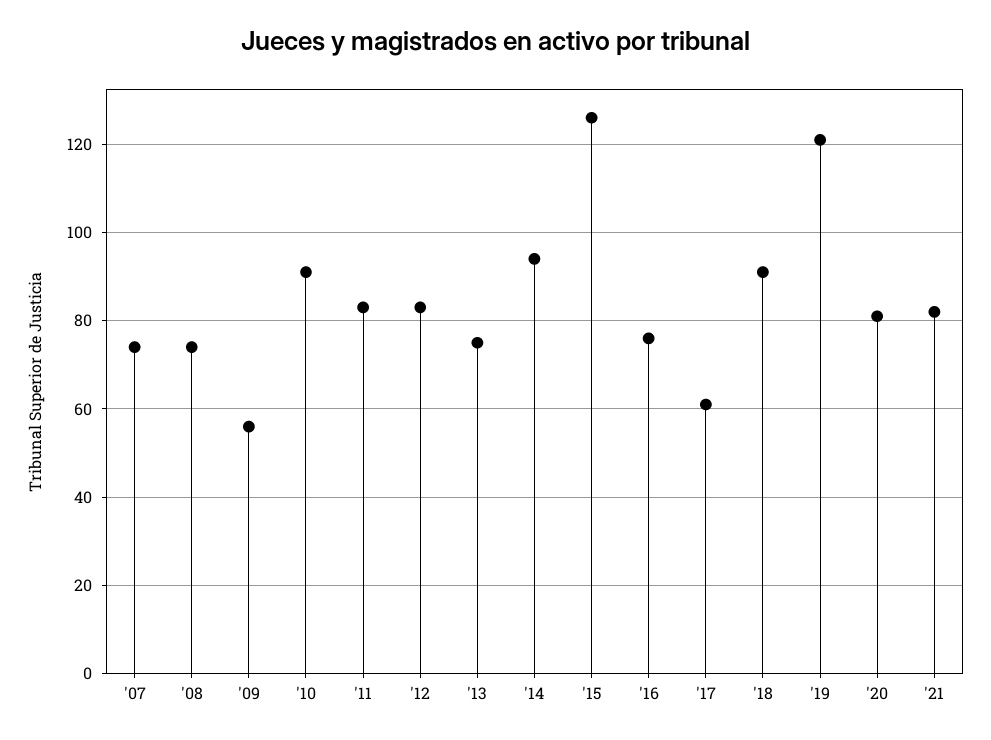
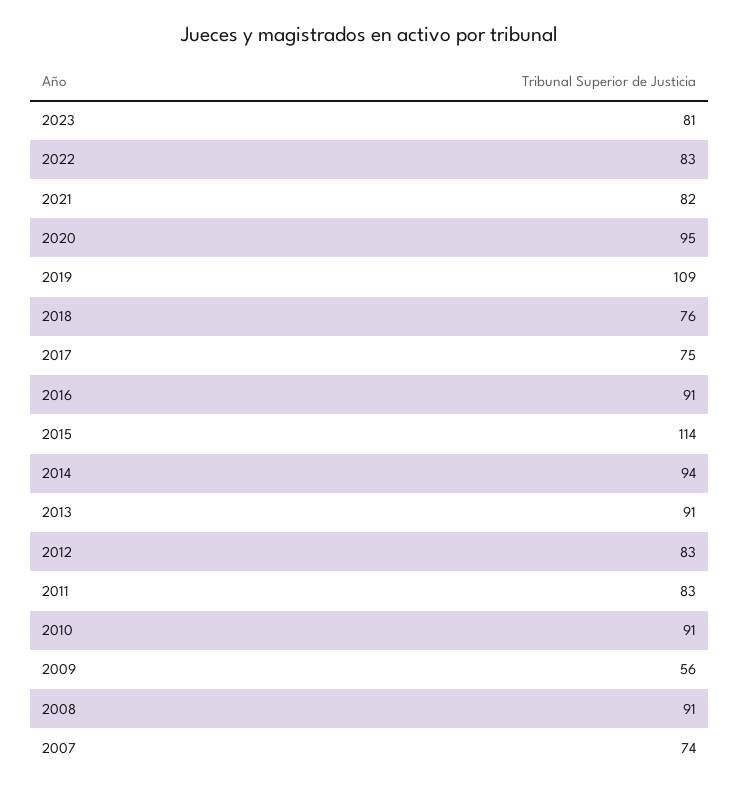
'08: 75 -> 91
'13: 75 -> 91
'15: 125 -> 114
'16: 75 -> 91
'17: 60 -> 75
'18: 90 -> 76
'19: 120 -> 109
'20: 80 -> 95
2023: none -> 81
2022: none -> 83

